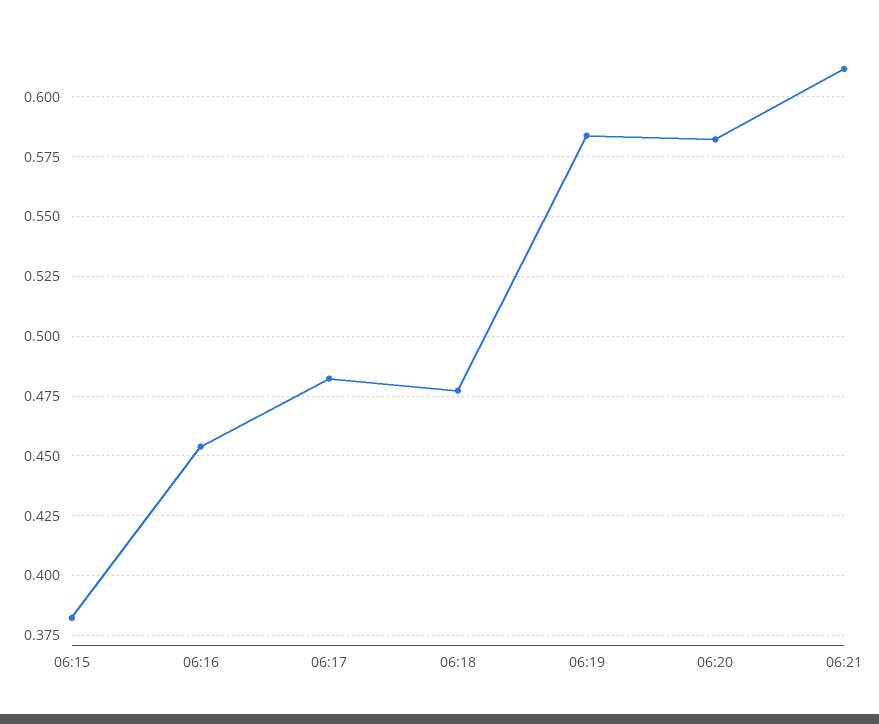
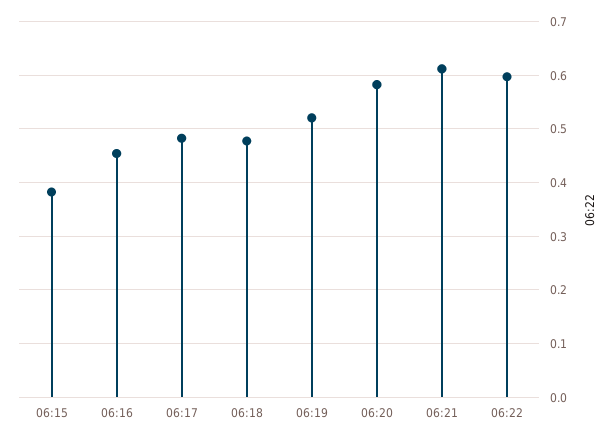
06:19: 0.585 -> 0.52
06:22: none -> 0.6

